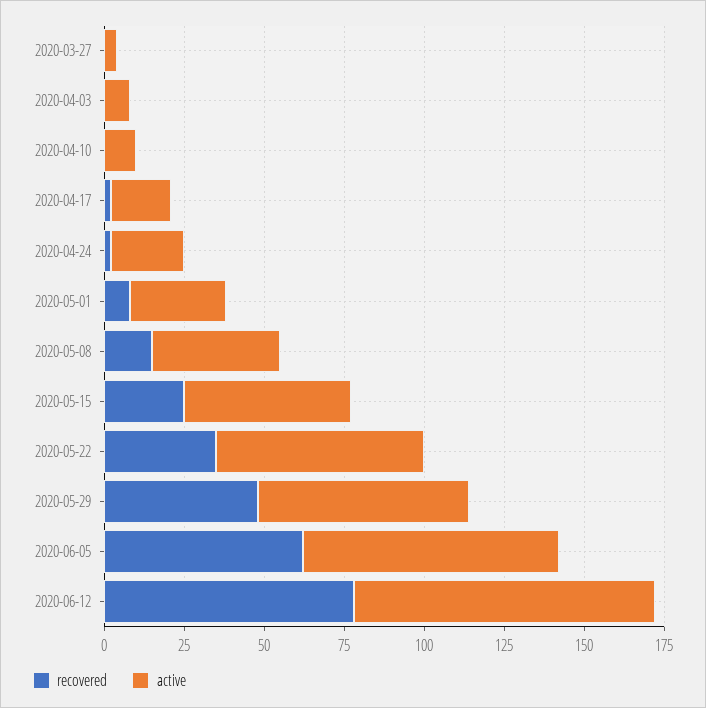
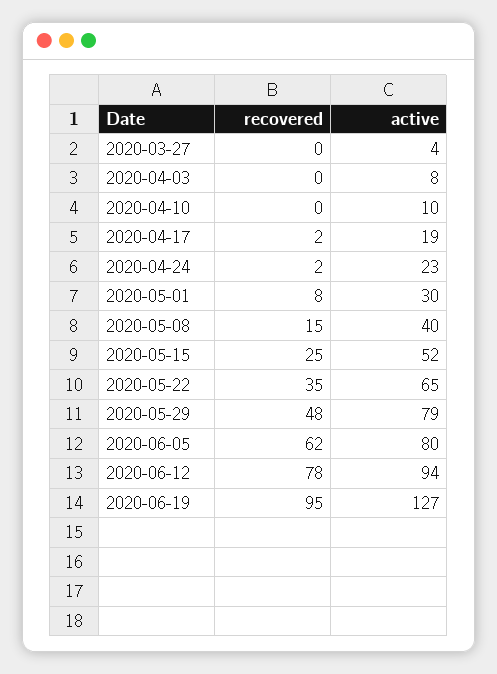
active, 2020-05-29: 65 -> 79
recovered, 2020-06-19: none -> 95
active, 2020-06-19: none -> 127

